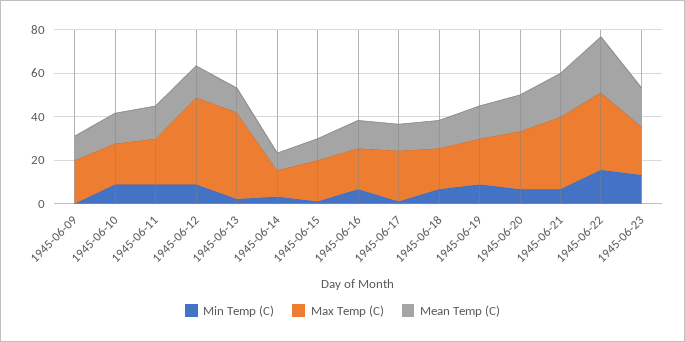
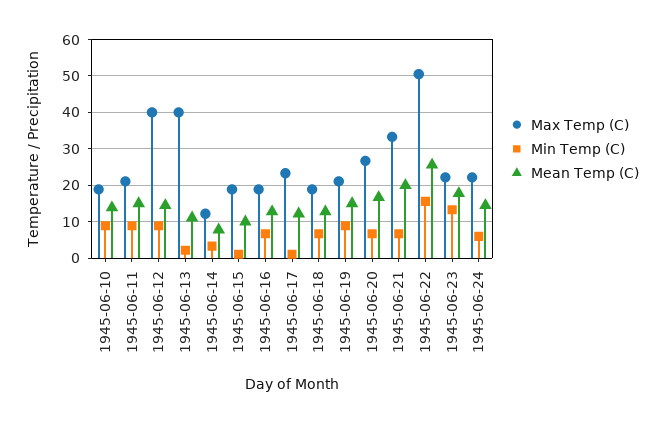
Min Temp (C), 1945-06-09: 0 -> none
Max Temp (C), 1945-06-09: 20 -> none
Mean Temp (C), 1945-06-09: 10 -> none
Max Temp (C), 1945-06-22: 35 -> 50
Max Temp (C), 1945-06-24: none -> 22
Min Temp (C), 1945-06-24: none -> 6
Mean Temp (C), 1945-06-24: none -> 14

